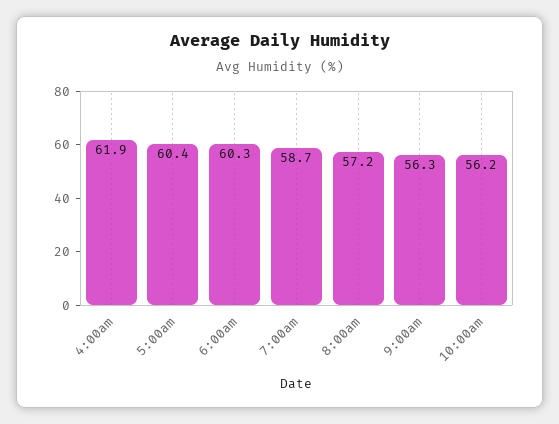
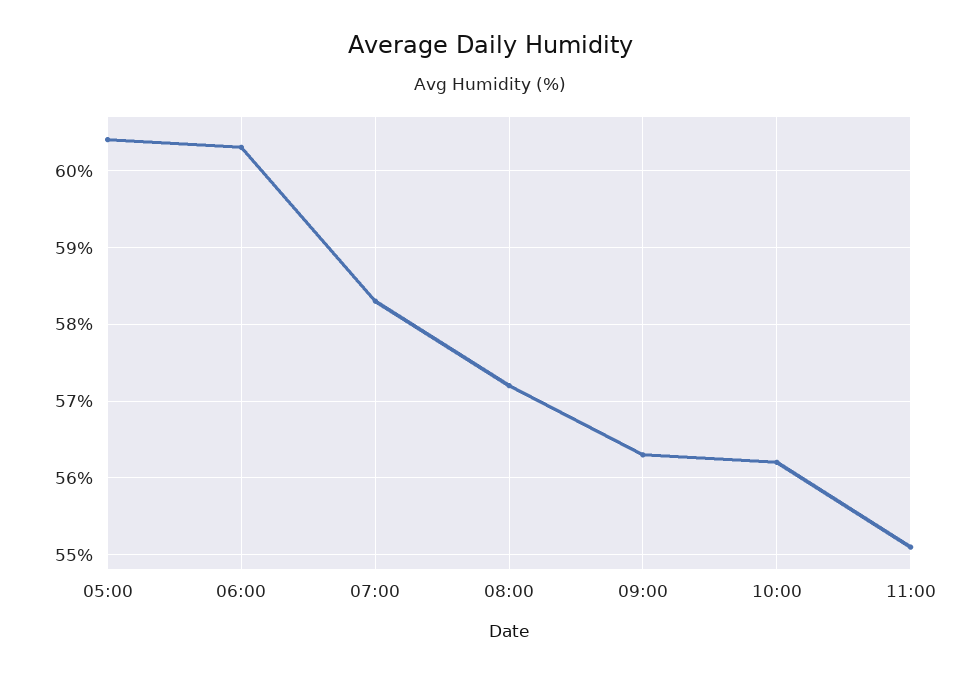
4:00am: 61.9 -> none
7:00am: 58.7 -> 58.3
11:00: none -> 55.1

